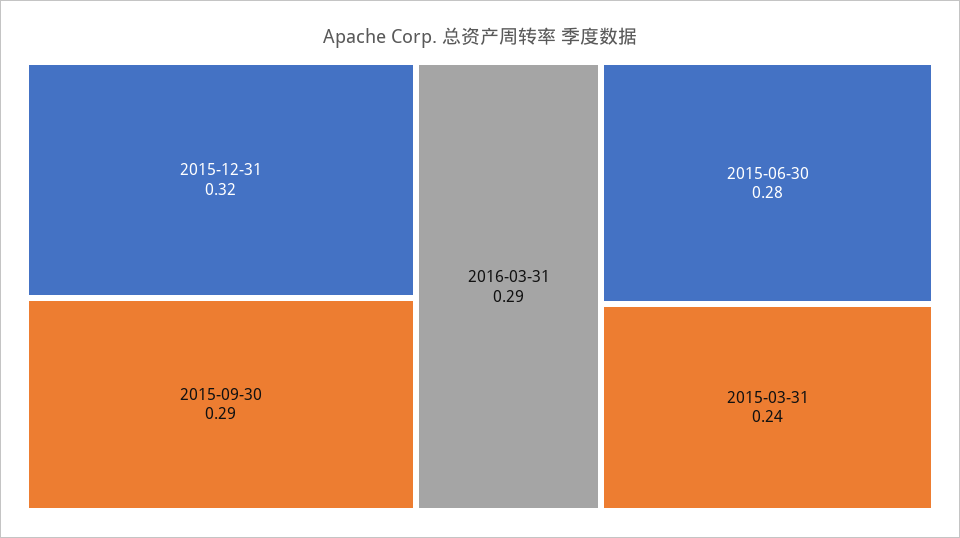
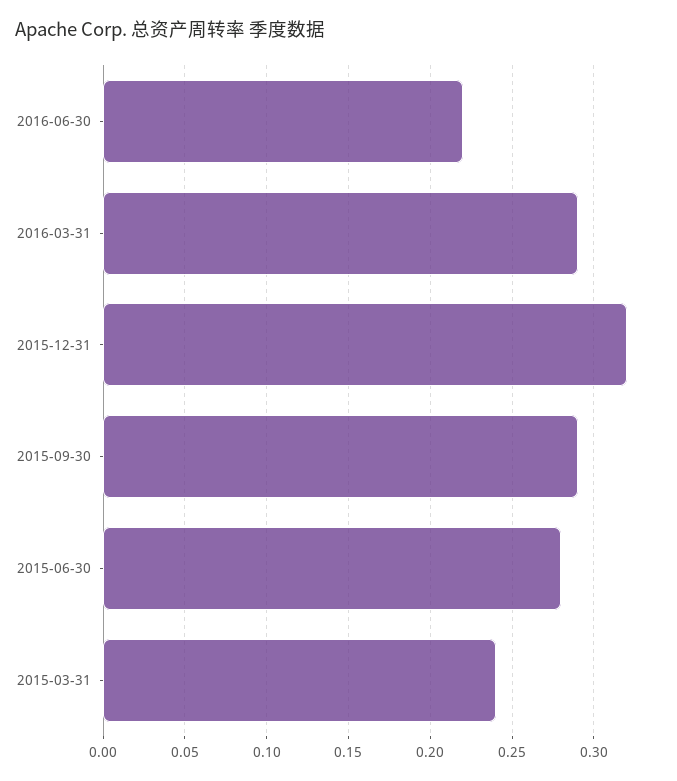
2016-06-30: none -> 0.22

